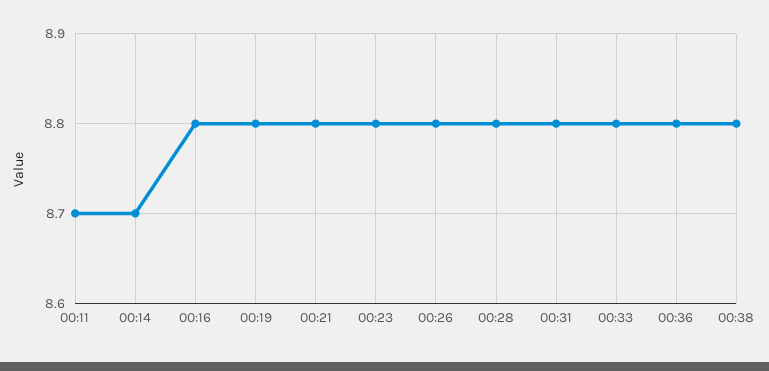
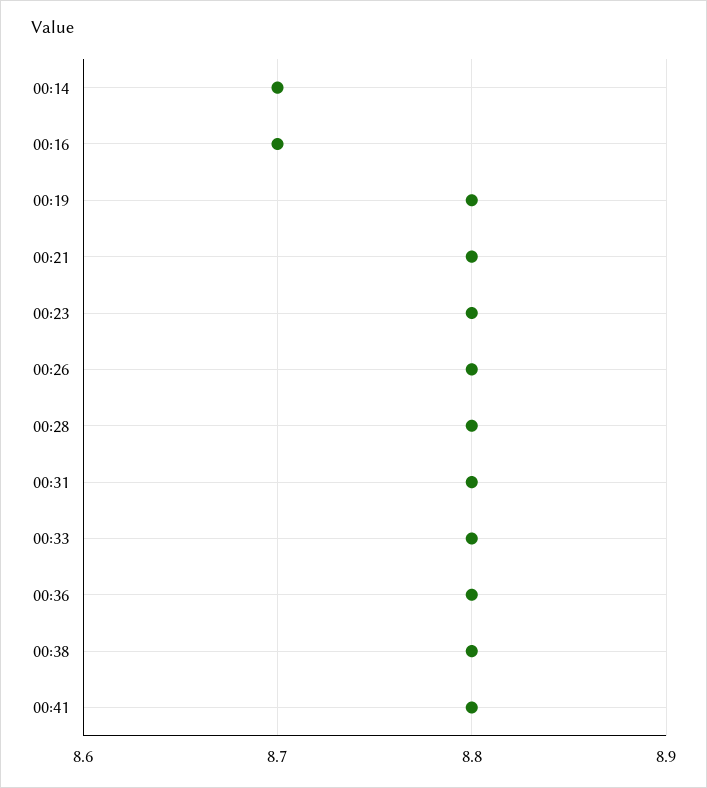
00:11: 8.7 -> none
00:16: 8.8 -> 8.7
00:41: none -> 8.8

